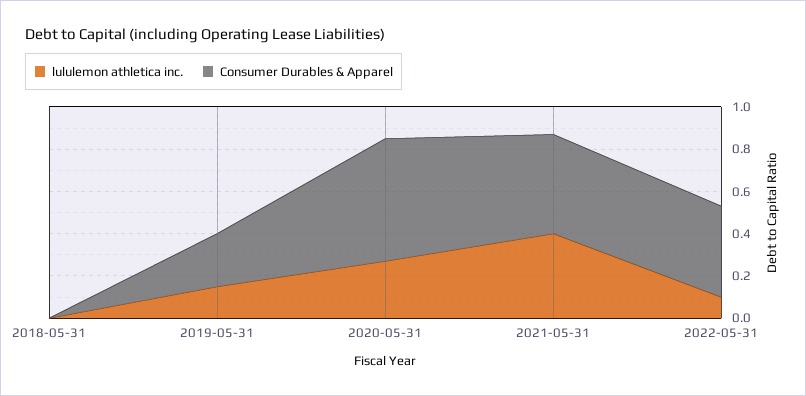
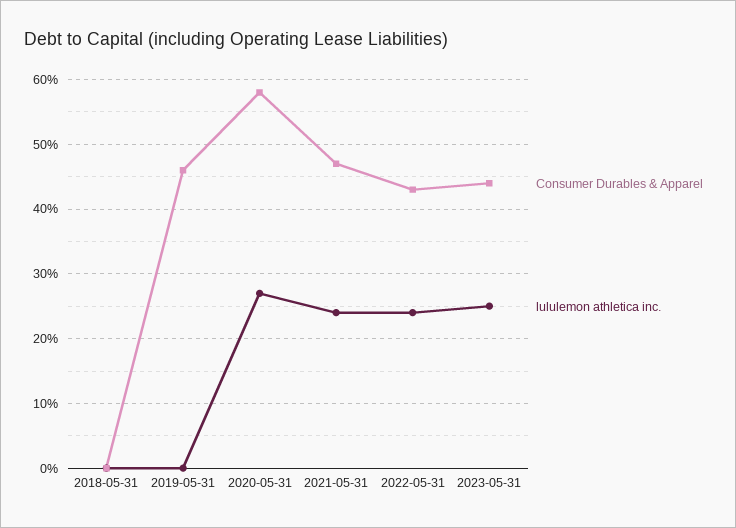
lululemon athletica inc., 2019-05-31: 0.15 -> 0
Consumer Durables & Apparel, 2019-05-31: 0.25 -> 0.46
lululemon athletica inc., 2021-05-31: 0.4 -> 0.24
lululemon athletica inc., 2022-05-31: 0.1 -> 0.24
Consumer Durables & Apparel, 2023-05-31: none -> 0.44
lululemon athletica inc., 2023-05-31: none -> 0.25

